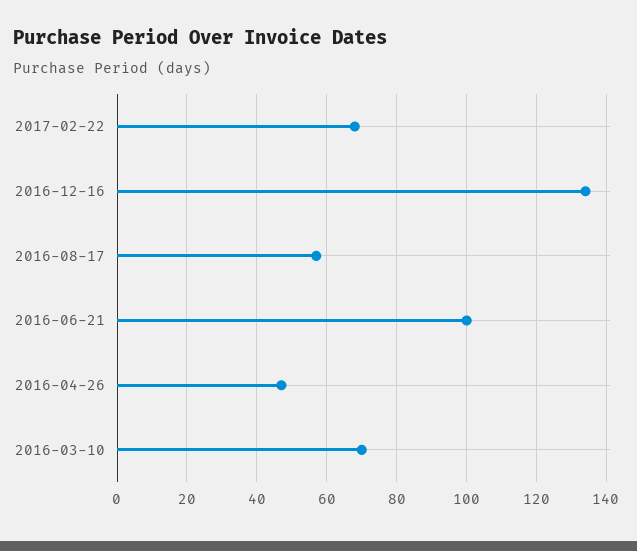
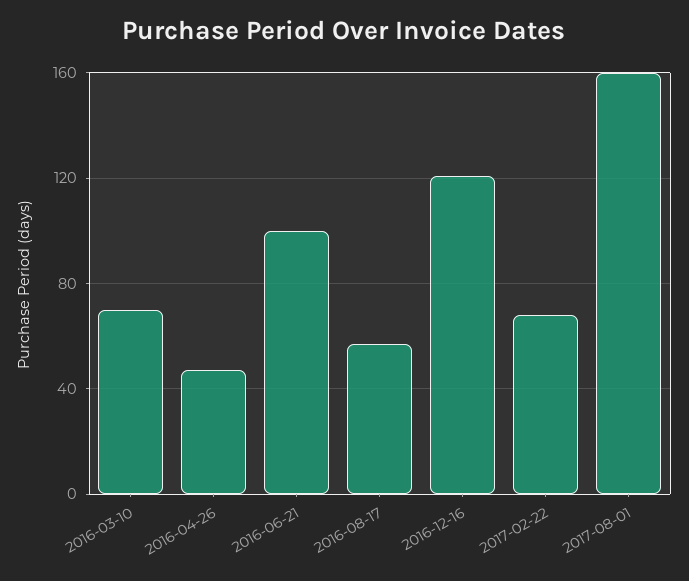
2016-12-16: 135 -> 120
2017-08-01: none -> 160

